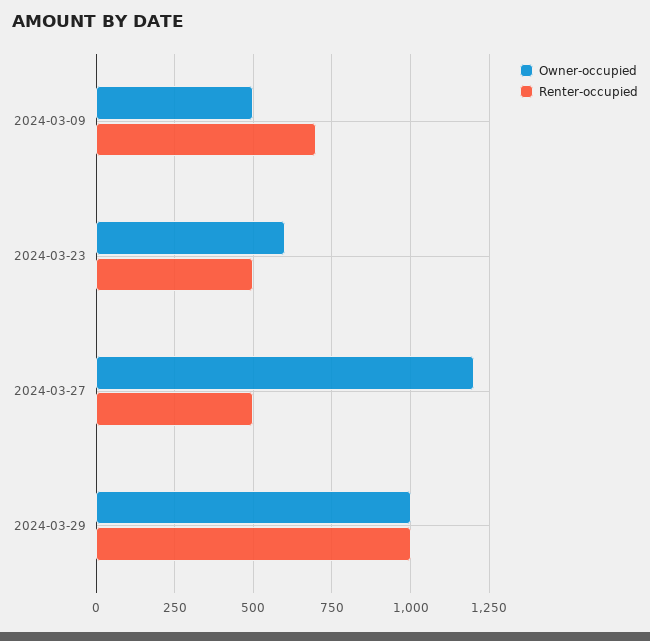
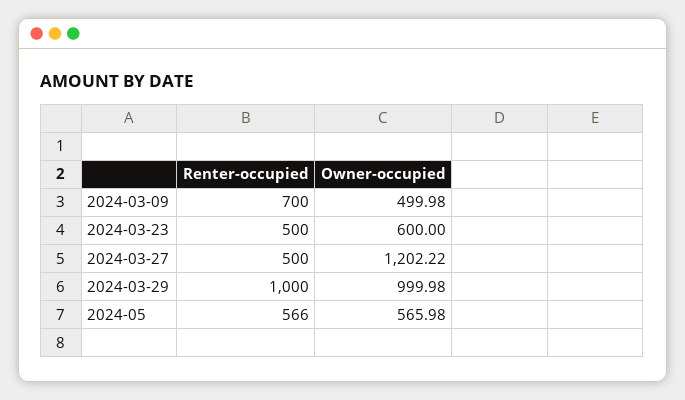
Renter-occupied, 2024-05: none -> 566
Owner-occupied, 2024-05: none -> 565.98

